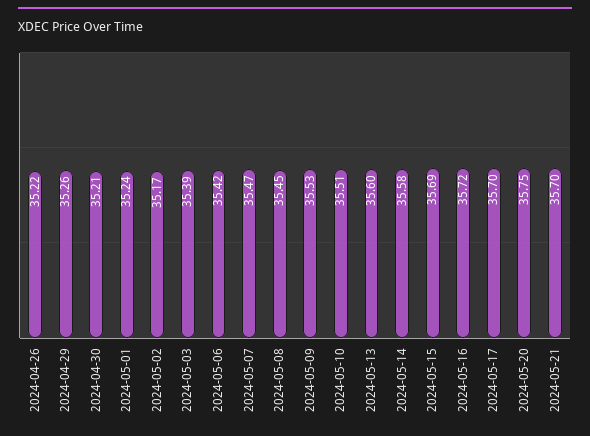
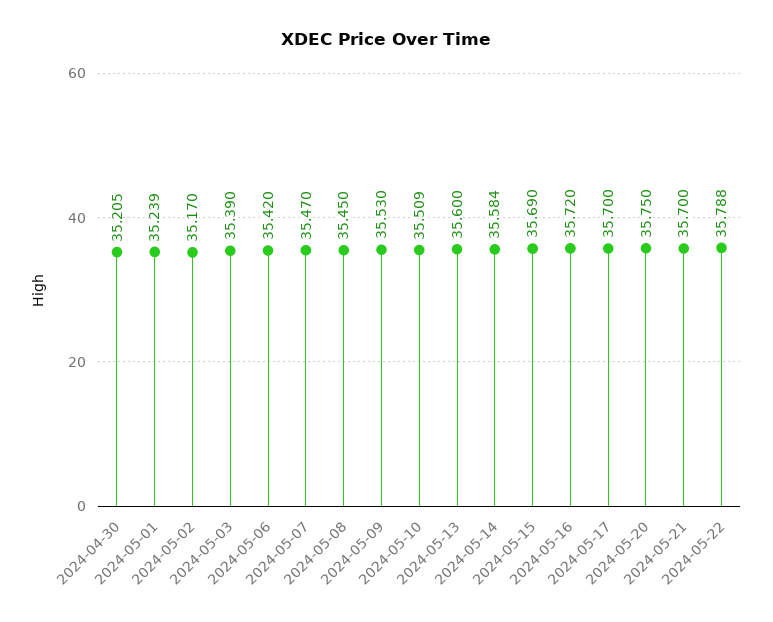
2024-04-26: 35.22 -> none
2024-04-29: 35.26 -> none
2024-05-22: none -> 35.788

